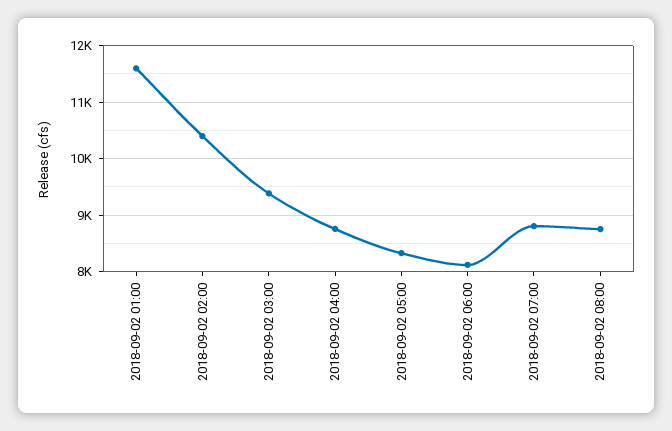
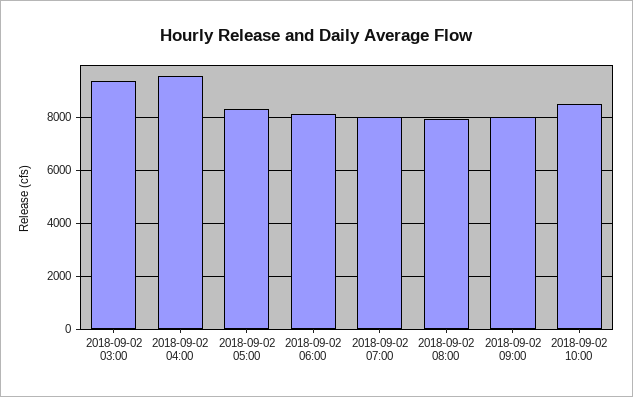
2018-09-02 01:00: 11600 -> none
2018-09-02 02:00: 10400 -> none
2018-09-02 04:00: 8800 -> 9500
2018-09-02 07:00: 8800 -> 8000
2018-09-02 08:00: 8800 -> 8000
2018-09-02 09:00: none -> 8000
2018-09-02 10:00: none -> 8500

